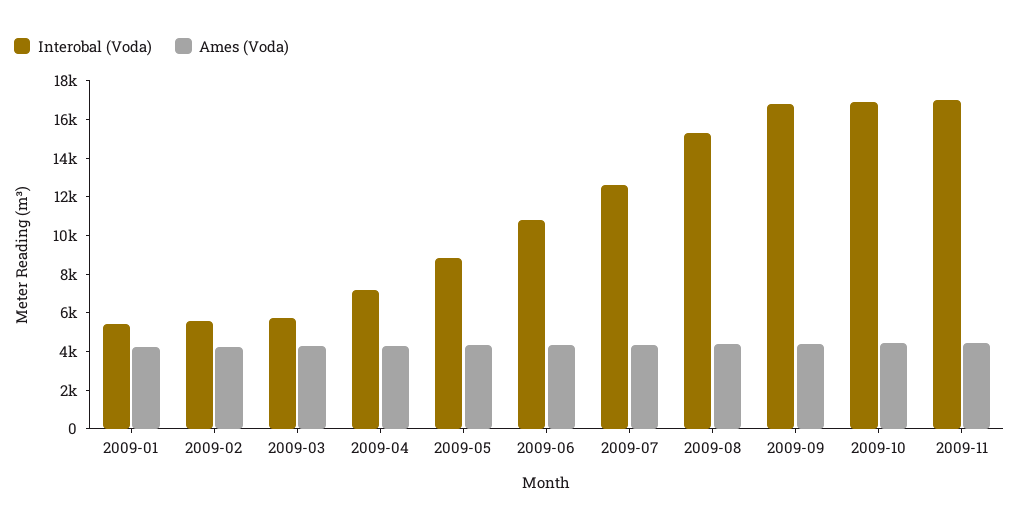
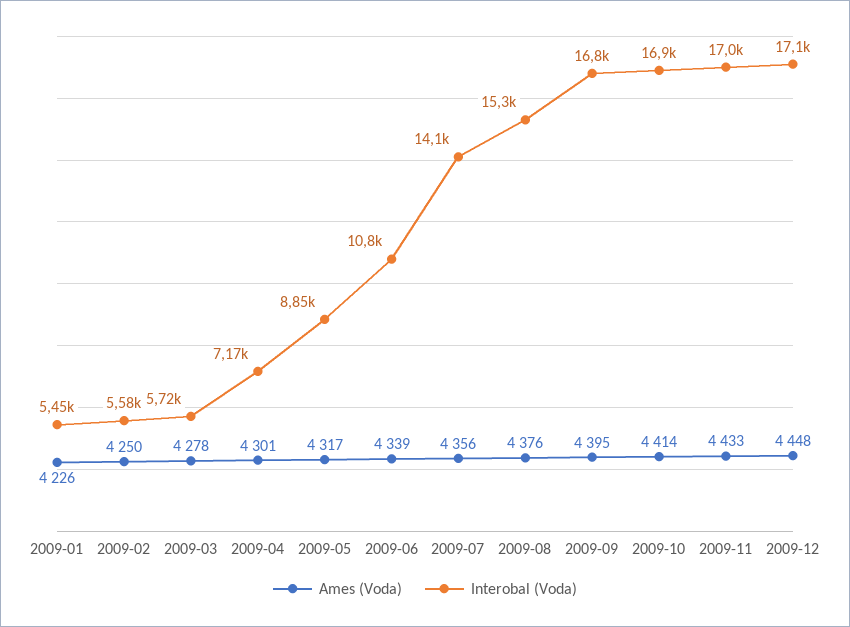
Interobal (Voda), 2009-07: 12500 -> 14100
Ames (Voda), 2009-12: none -> 4448
Interobal (Voda), 2009-12: none -> 17100

